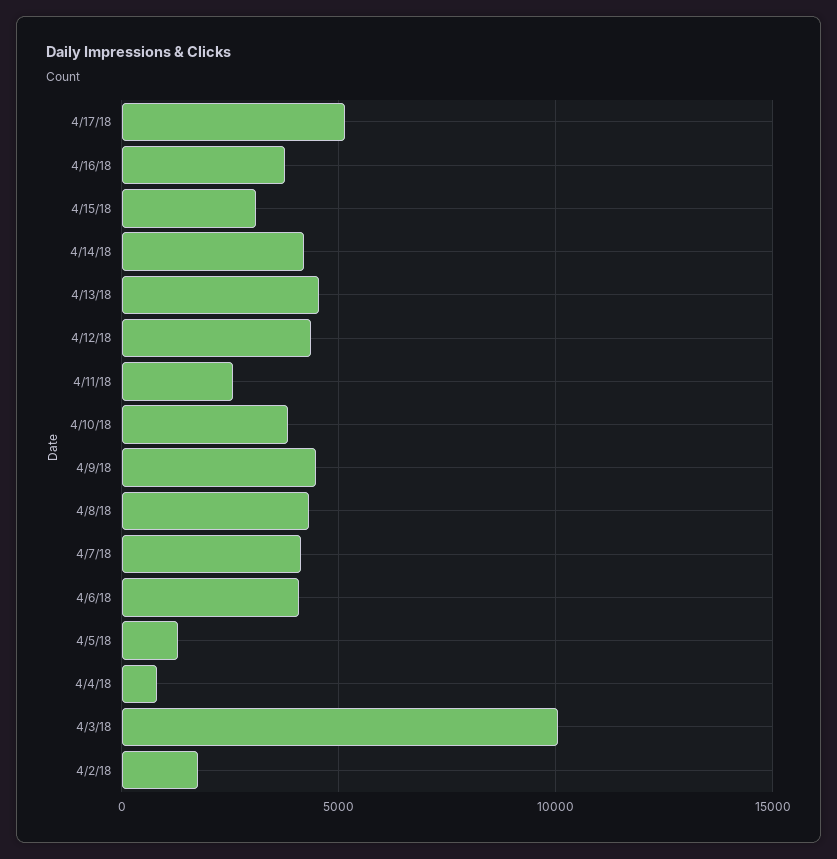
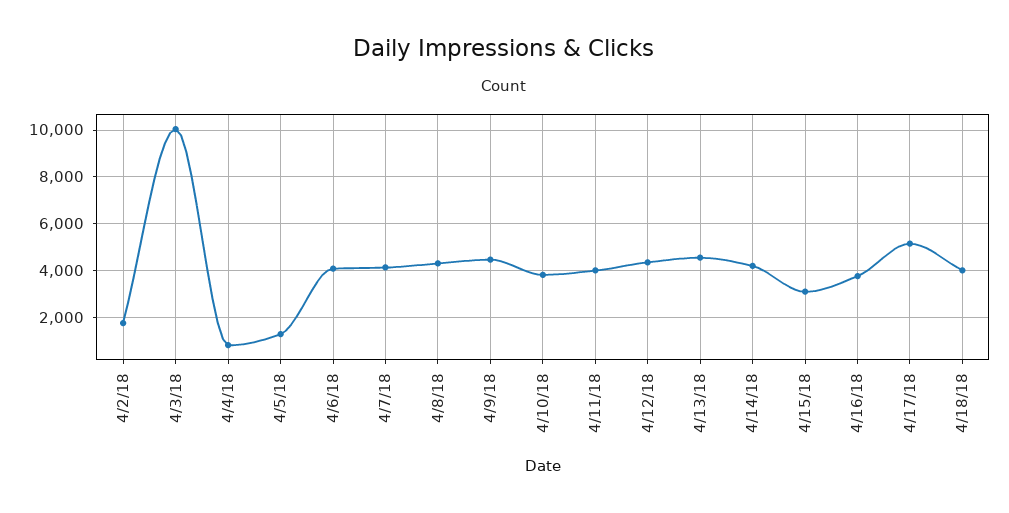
4/11/18: 2500 -> 4000
4/18/18: none -> 4000

